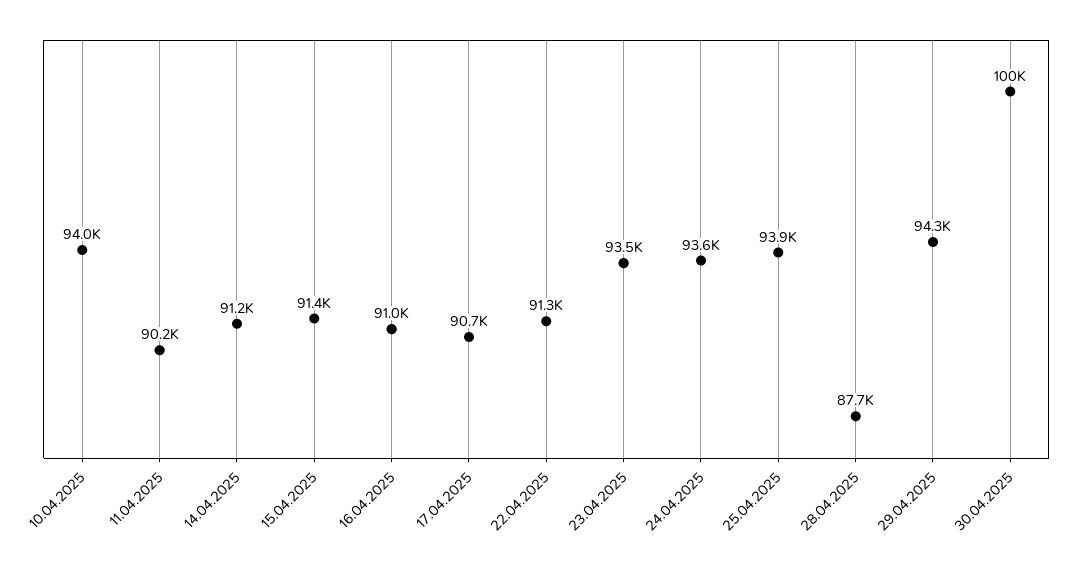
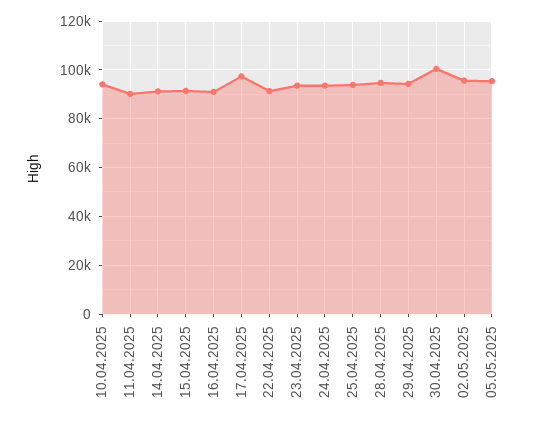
17.04.2025: 90700 -> 97500
28.04.2025: 87700 -> 95000
02.05.2025: none -> 95000
05.05.2025: none -> 95000

